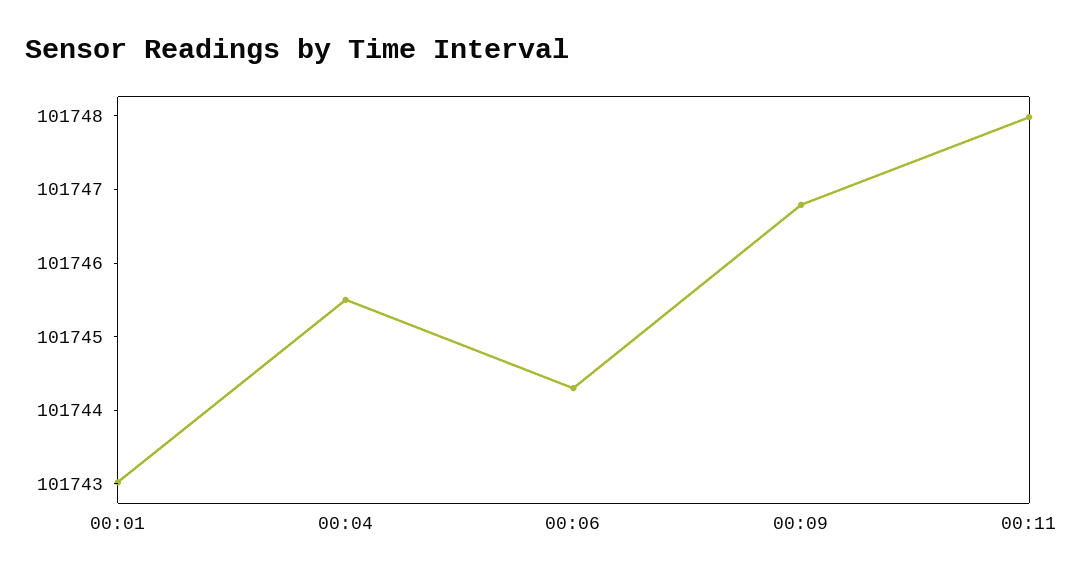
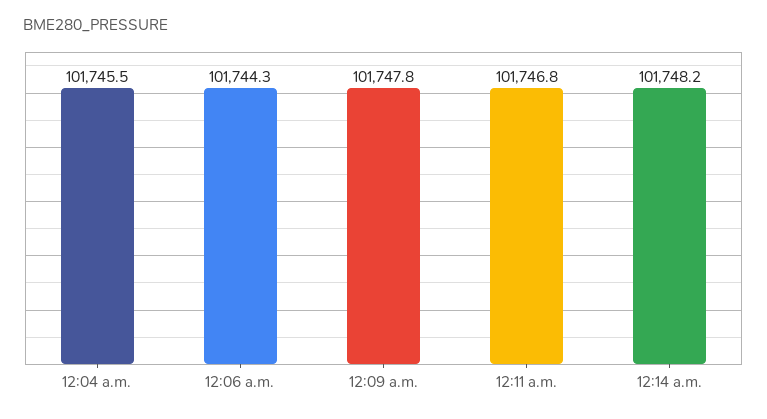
00:01: 101743 -> none
00:09: 101746.8 -> 101747.8
00:11: 101748 -> 101746.8
12:14 a.m.: none -> 101748.2

